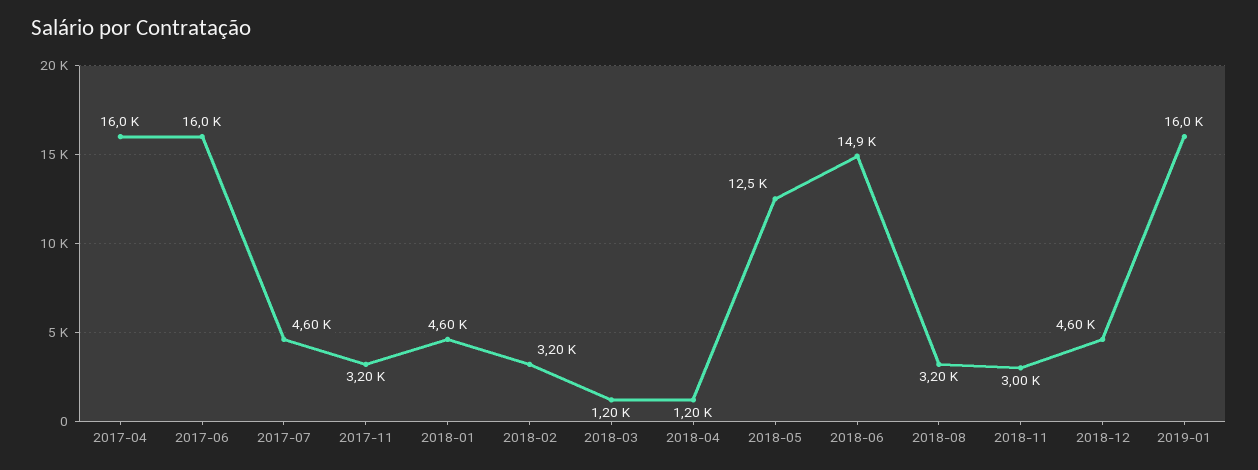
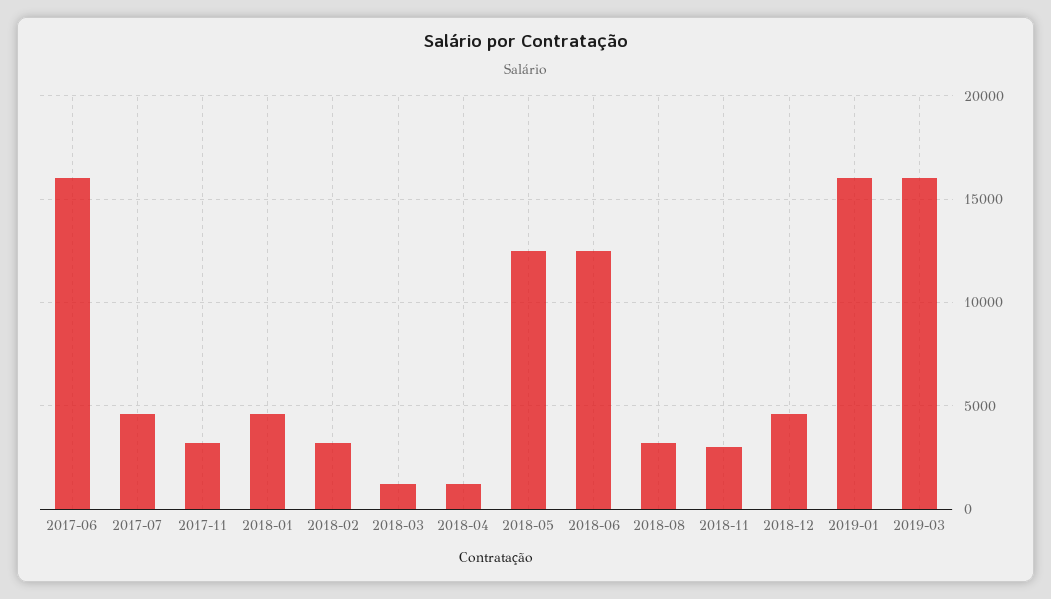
2017-04: 16000 -> none
2018-06: 14900 -> 12500
2019-03: none -> 16000

